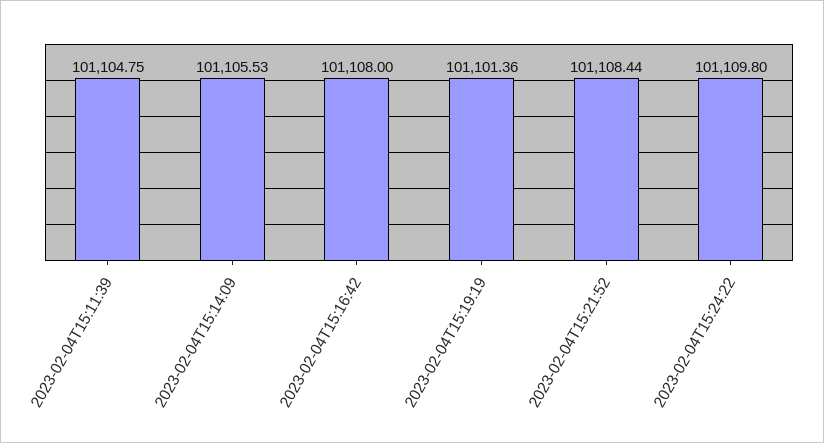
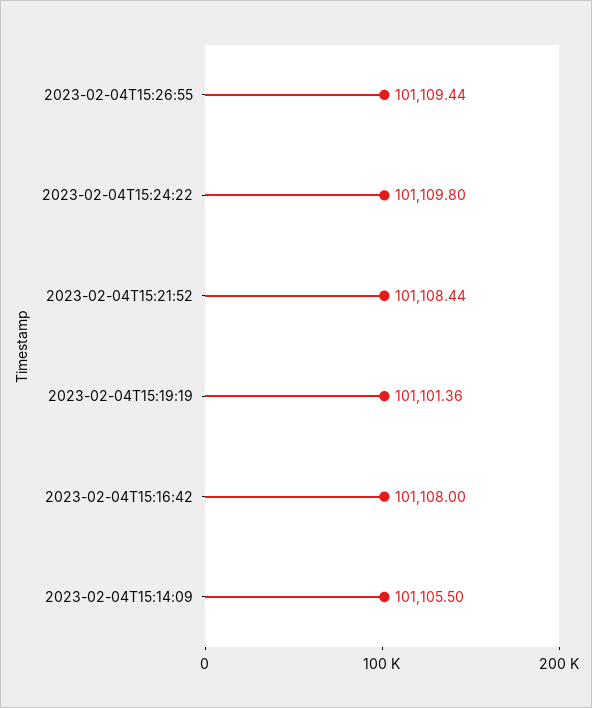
2023-02-04T15:11:39: 101104.75 -> none
2023-02-04T15:14:09: 101105.53 -> 101105.5
2023-02-04T15:26:55: none -> 101109.44

